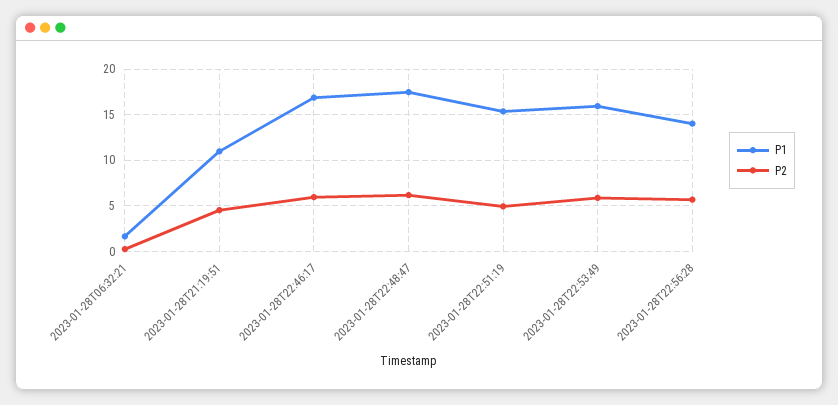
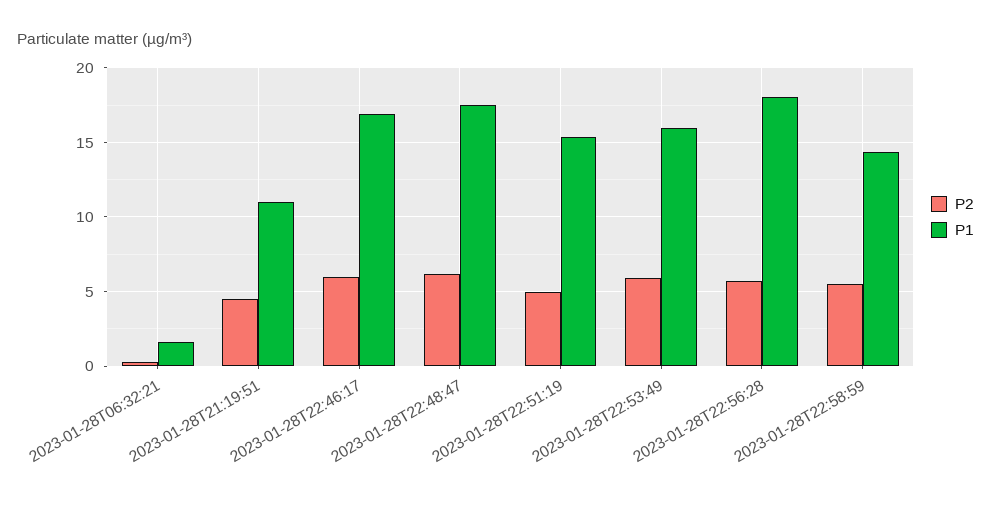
P1, 2023-01-28T22:56:28: 14 -> 18
P2, 2023-01-28T22:58:59: none -> 5.5
P1, 2023-01-28T22:58:59: none -> 14.5

